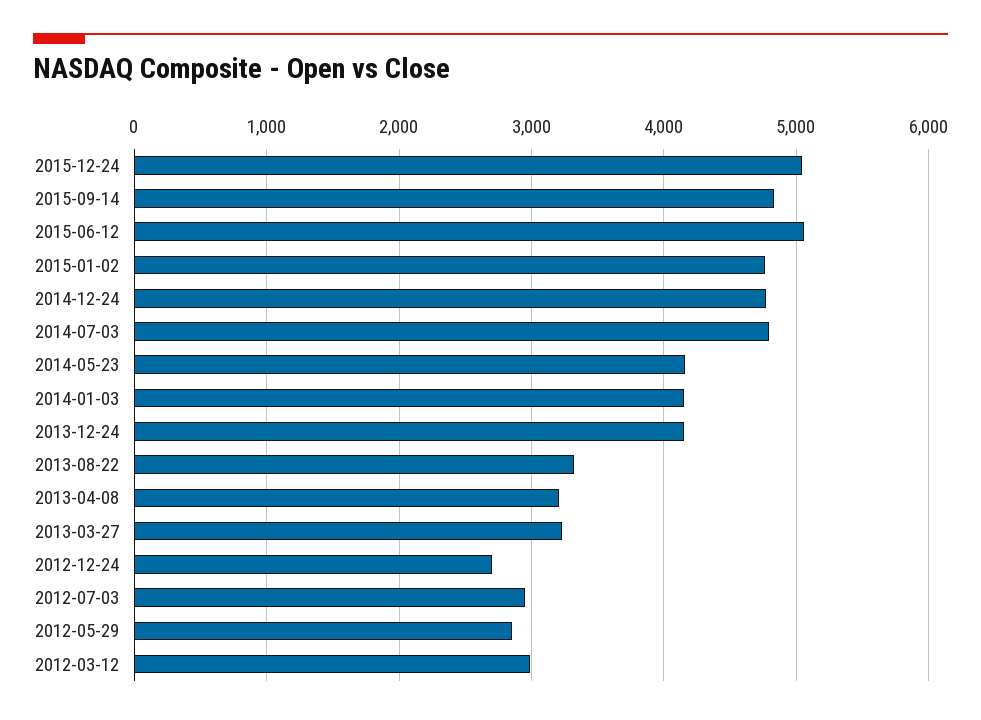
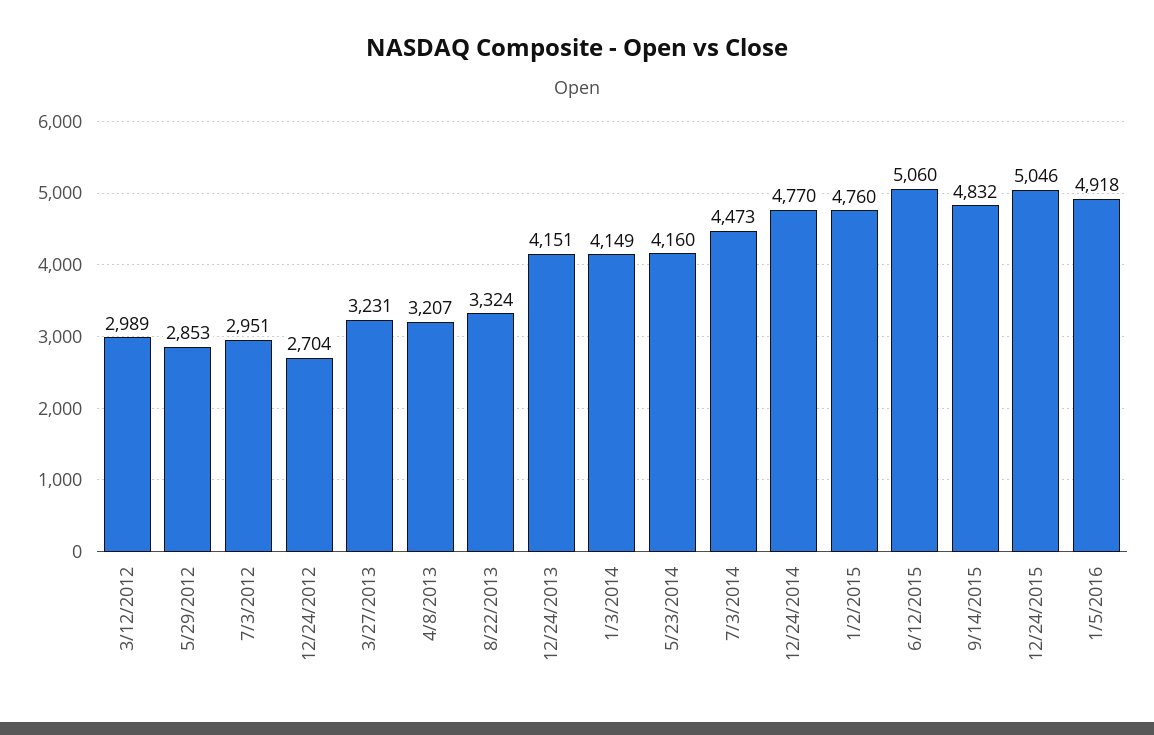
2014-07-03: 4800 -> 4473
1/5/2016: none -> 4918

